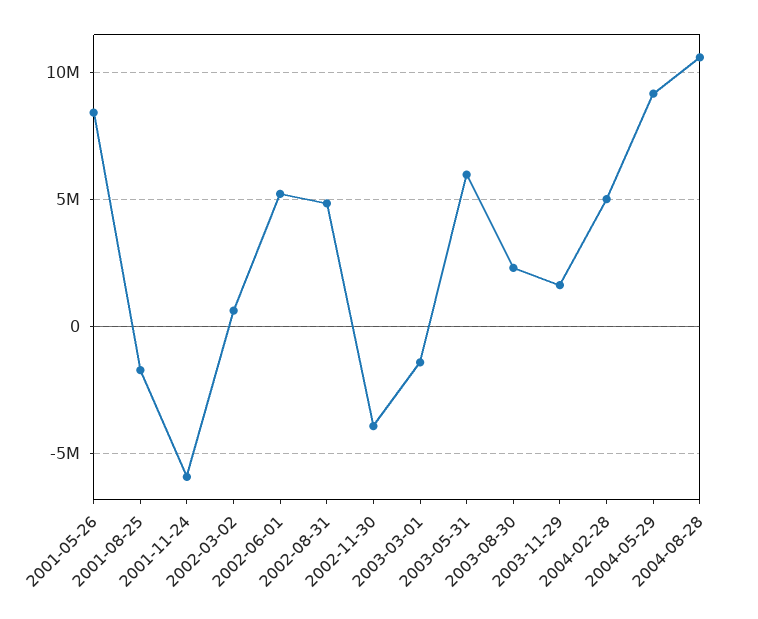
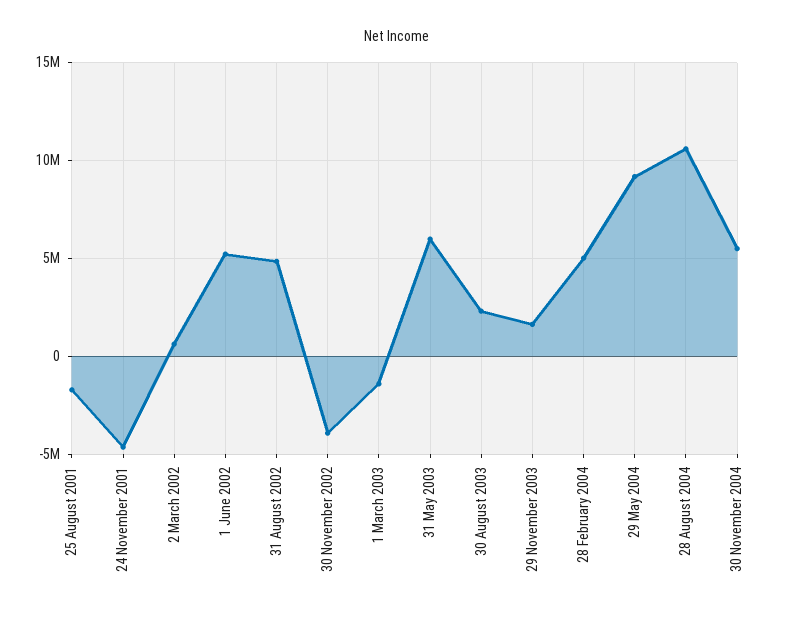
2001-05-26: 8500000 -> none
2001-11-24: -6000000 -> -4500000
30 November 2004: none -> 5500000

